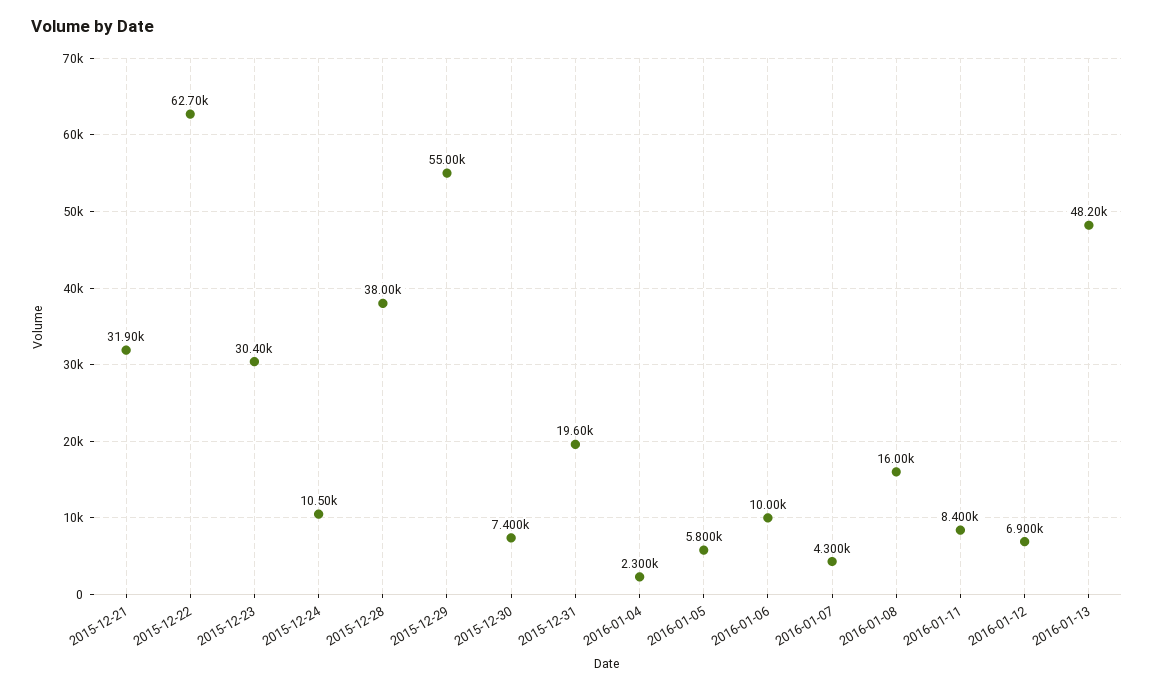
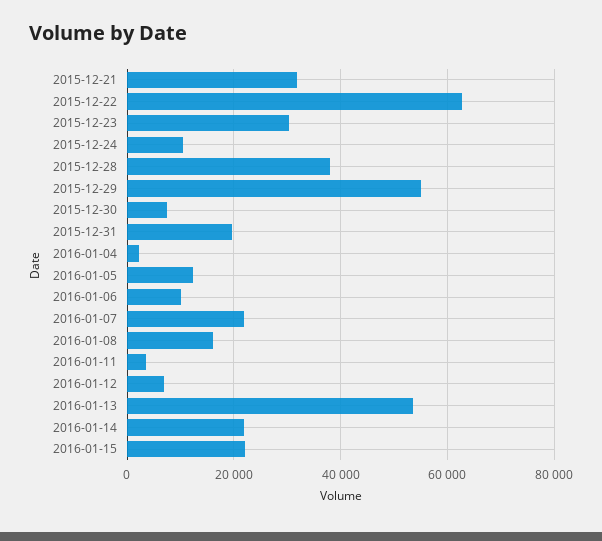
2016-01-05: 5800 -> 12000
2016-01-07: 4300 -> 22000
2016-01-11: 8400 -> 4000
2016-01-13: 48200 -> 54000
2016-01-14: none -> 22000
2016-01-15: none -> 22000

